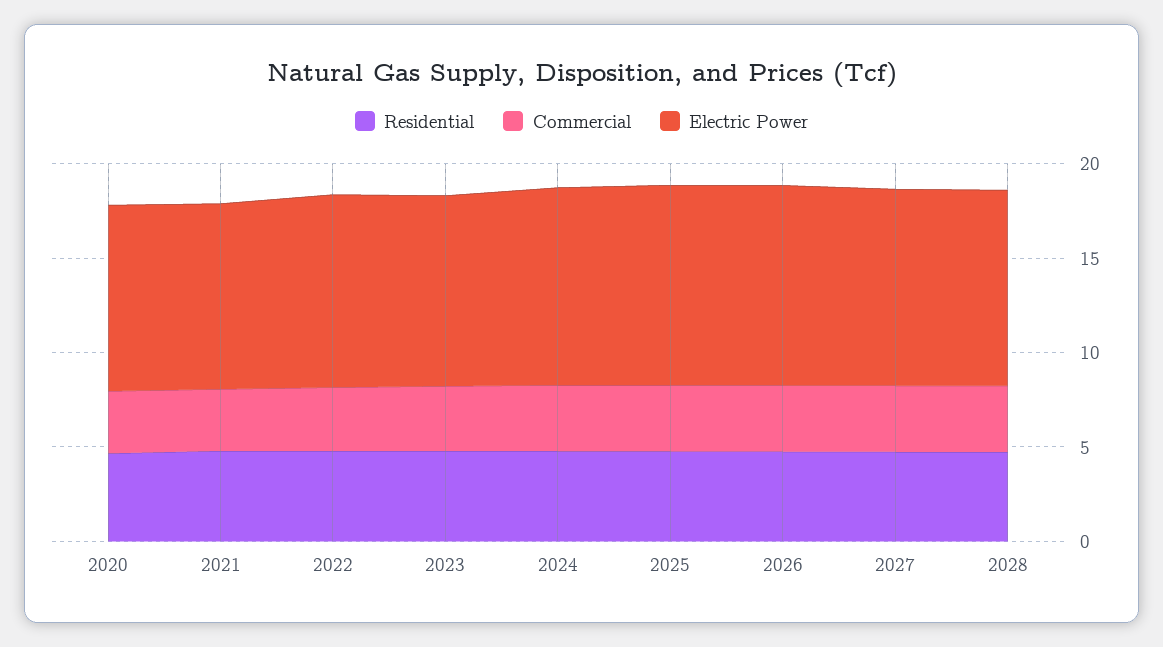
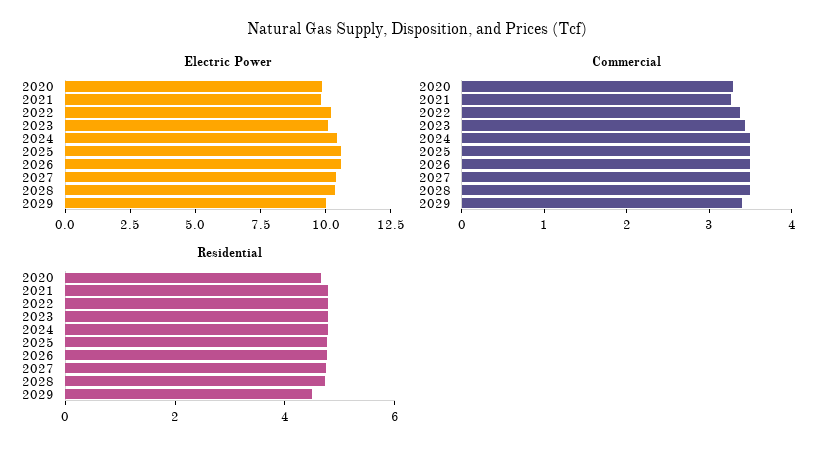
Electric Power, 2029: none -> 10
Commercial, 2029: none -> 3.4
Residential, 2029: none -> 4.5

